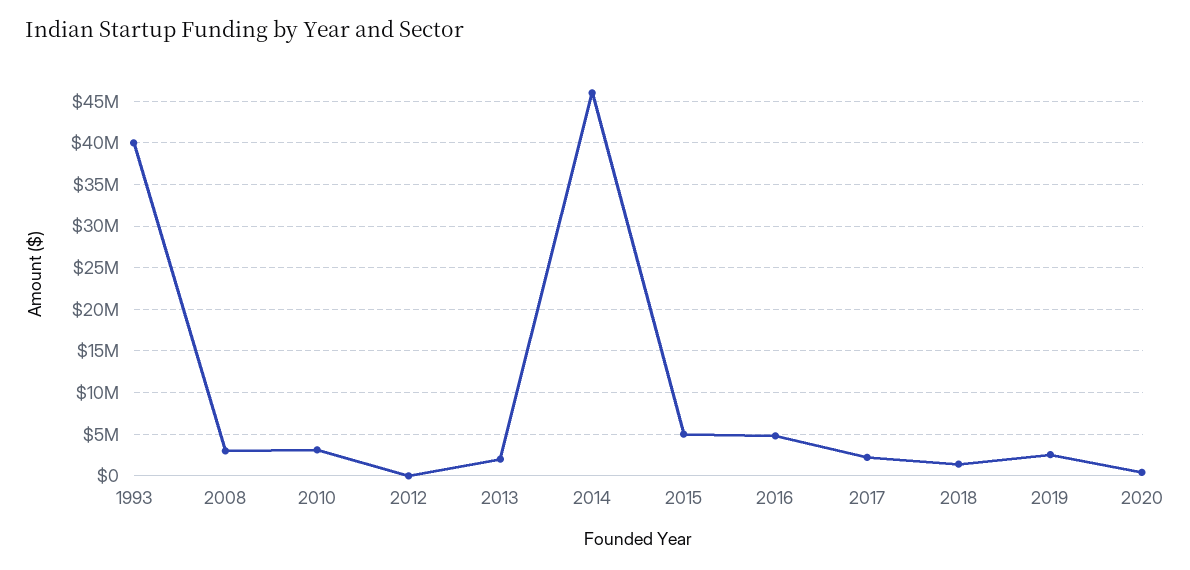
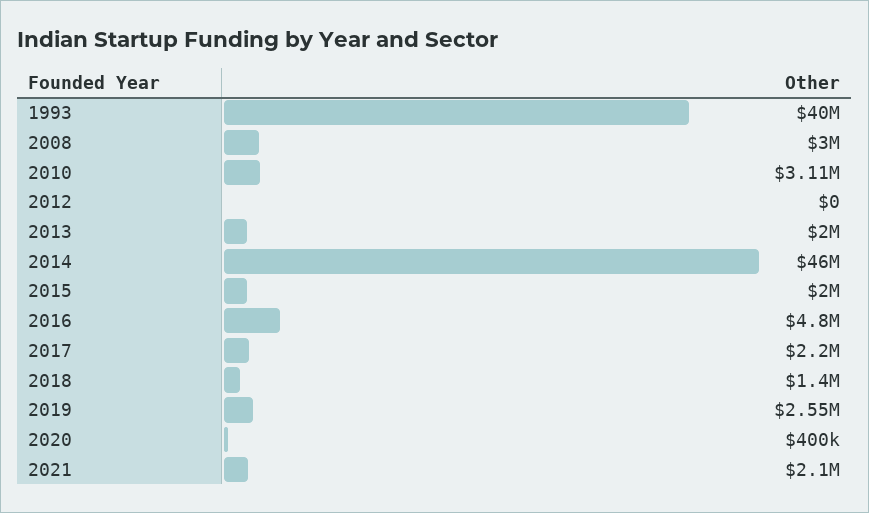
2015: 5000000 -> 2000000
2021: none -> 2100000

